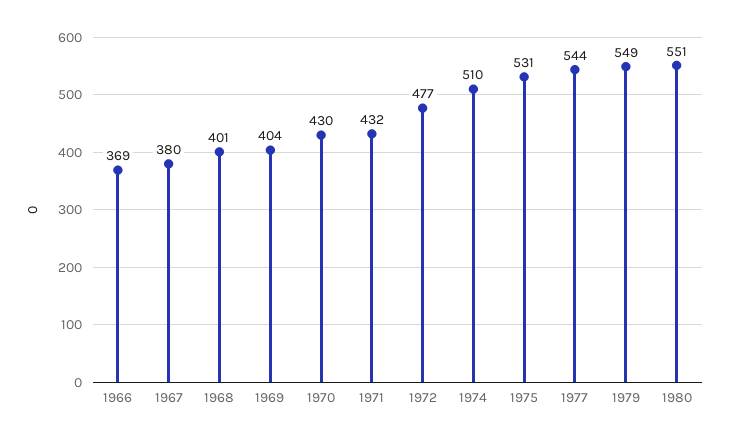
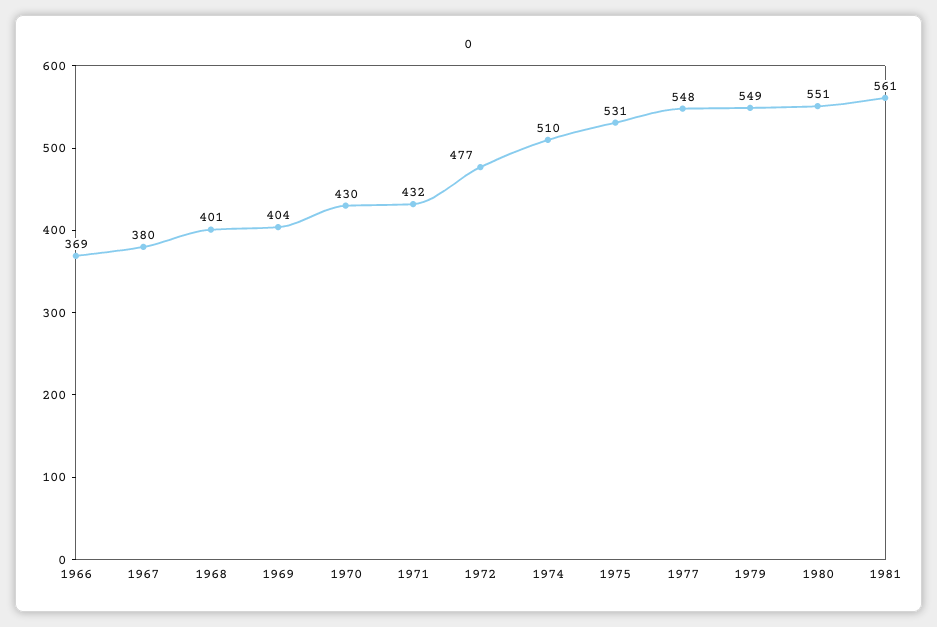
1977: 544 -> 548
1981: none -> 561

